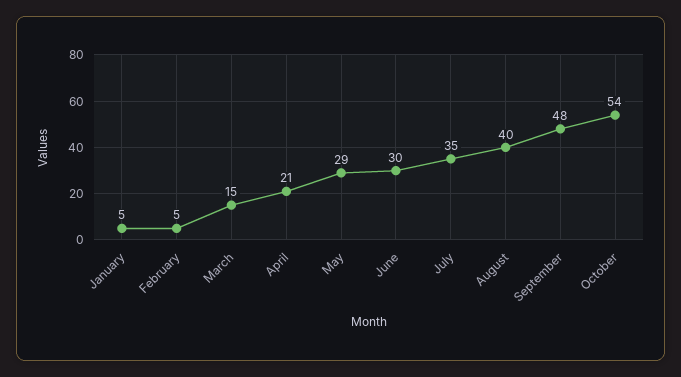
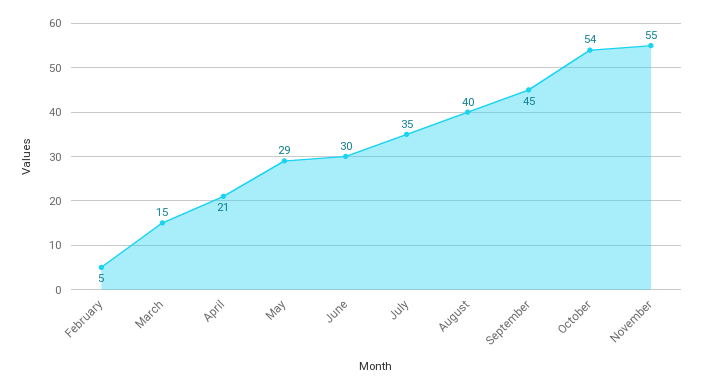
January: 5 -> none
September: 48 -> 45
November: none -> 55

